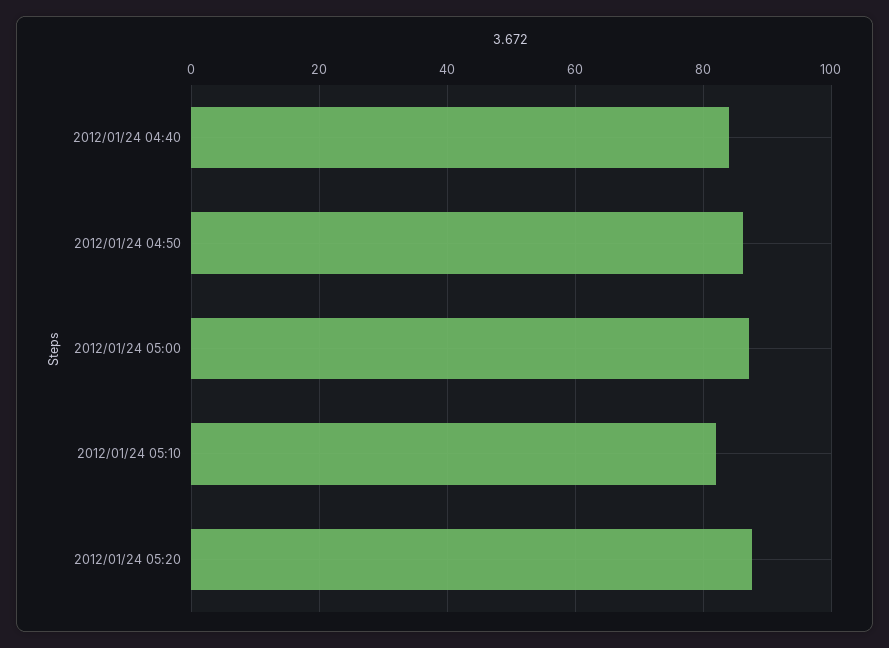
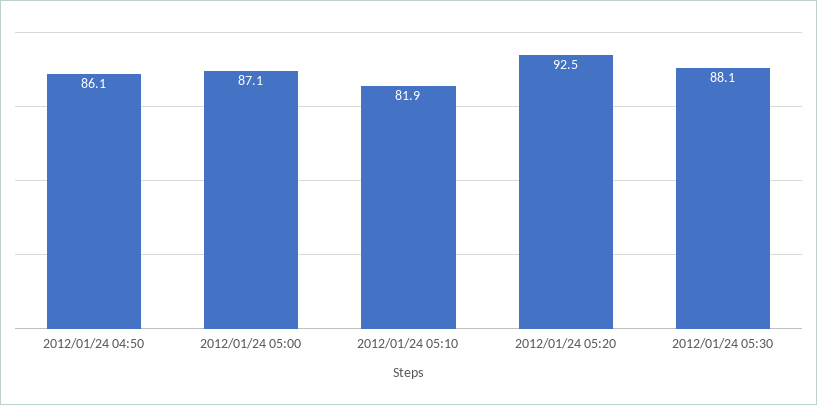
2012/01/24 04:40: 84 -> none
2012/01/24 05:20: 88 -> 92.5
2012/01/24 05:30: none -> 88.1

